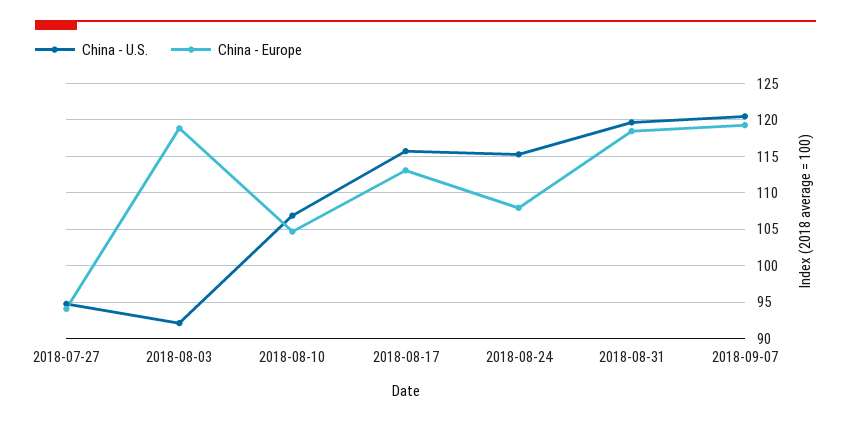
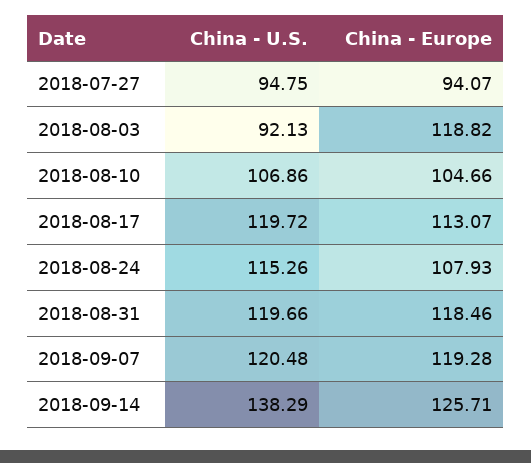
China - U.S., 2018-08-17: 116 -> 119.72
China - U.S., 2018-09-14: none -> 138.29
China - Europe, 2018-09-14: none -> 125.71

